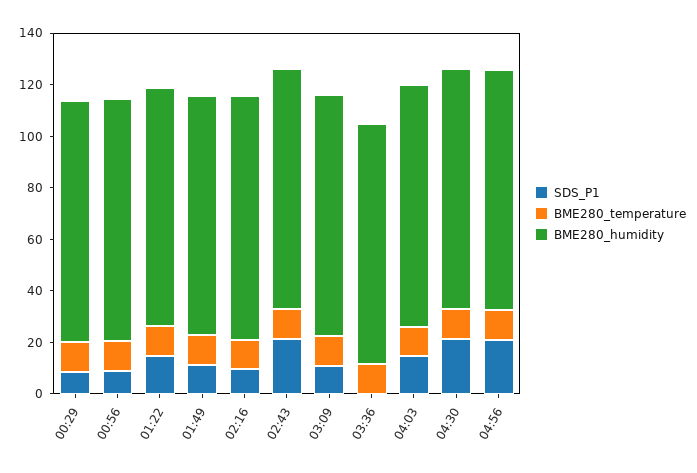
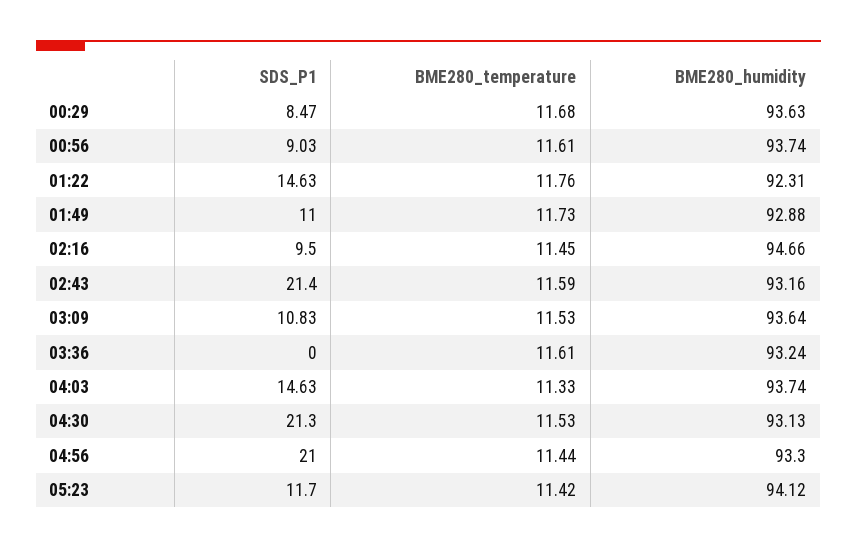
SDS_P1, 05:23: none -> 11.7
BME280_temperature, 05:23: none -> 11.42
BME280_humidity, 05:23: none -> 94.12

